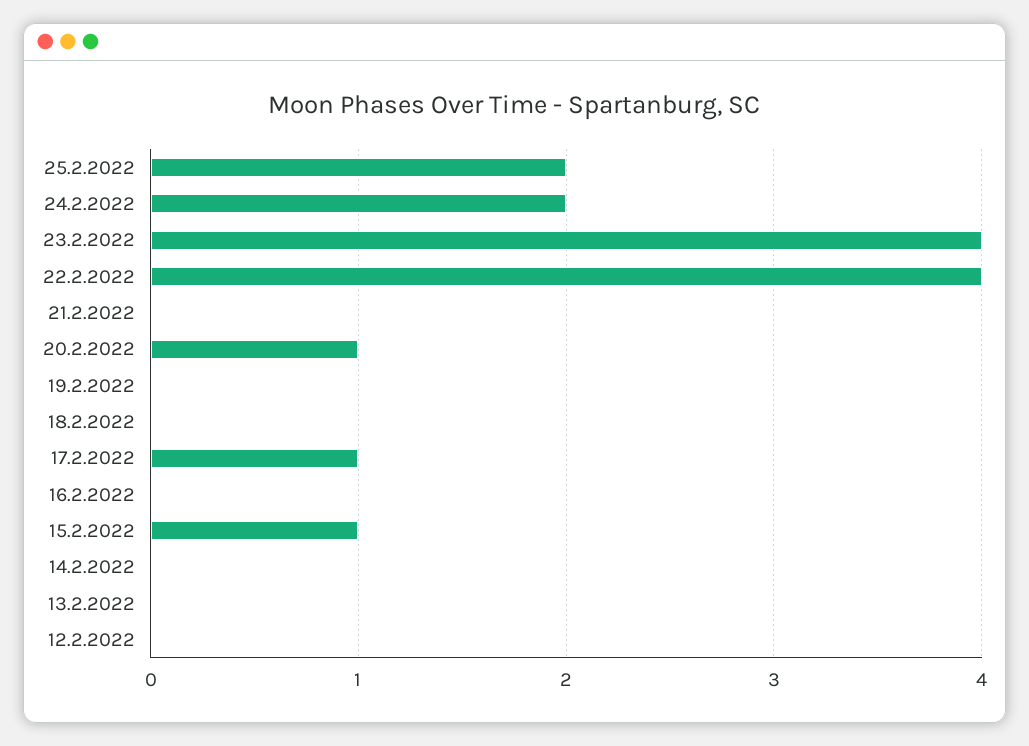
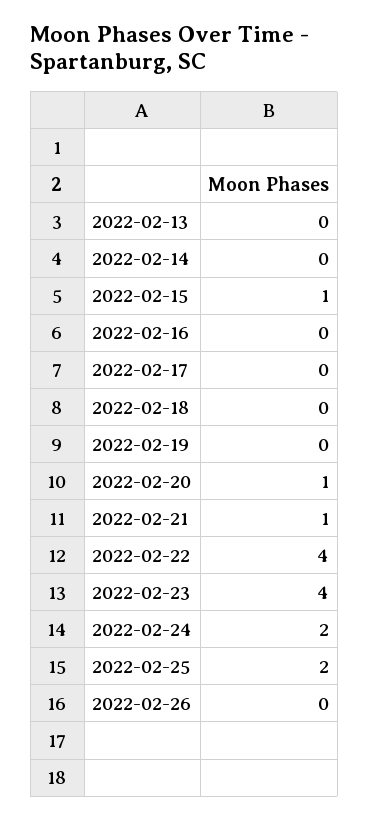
21.2.2022: 0 -> 1
17.2.2022: 1 -> 0
12.2.2022: 0 -> none
2022-02-26: none -> 0

